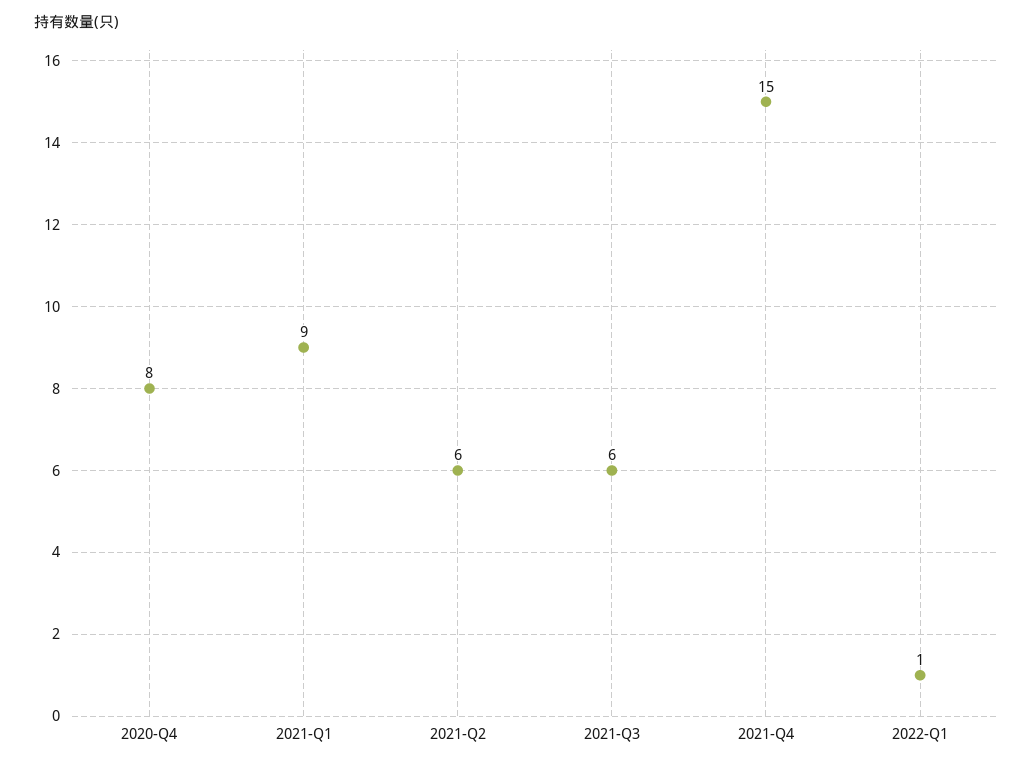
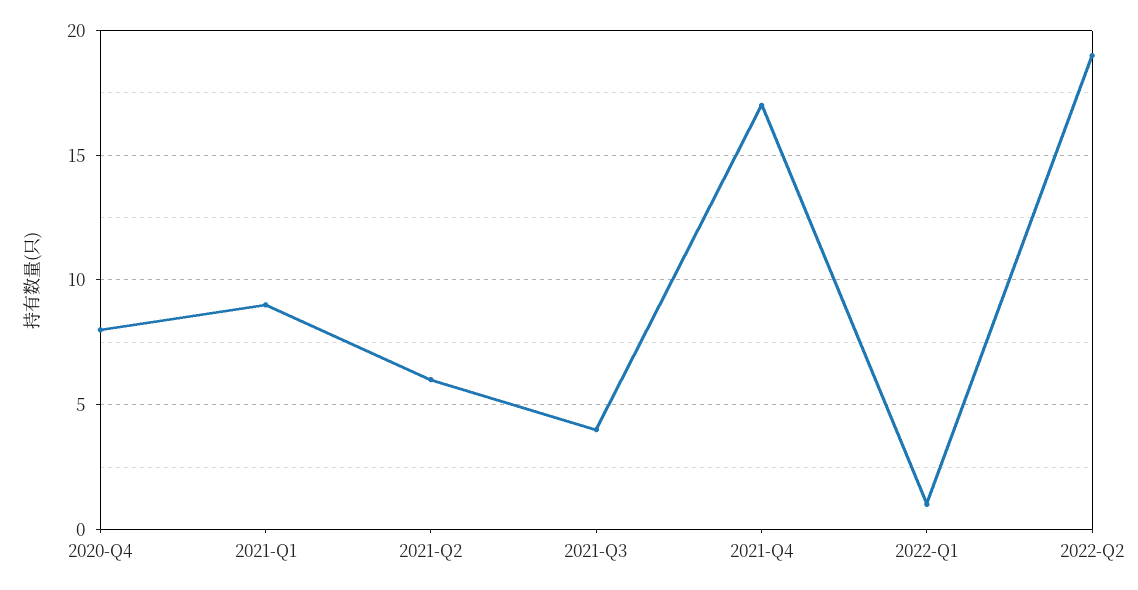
2021-Q3: 6 -> 4
2021-Q4: 15 -> 17
2022-Q2: none -> 19

